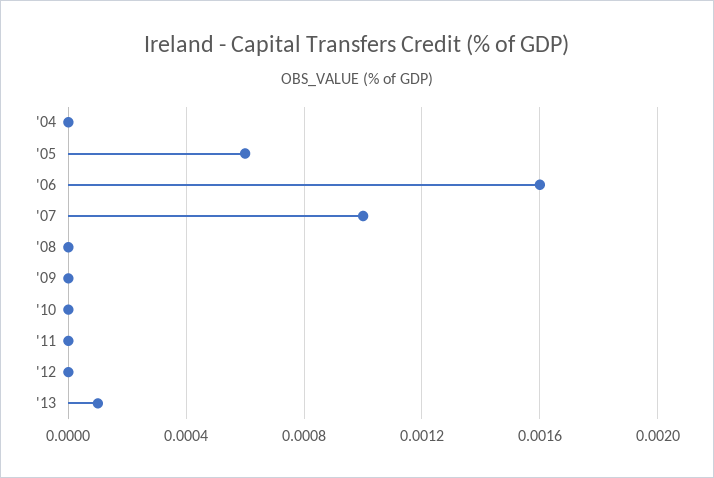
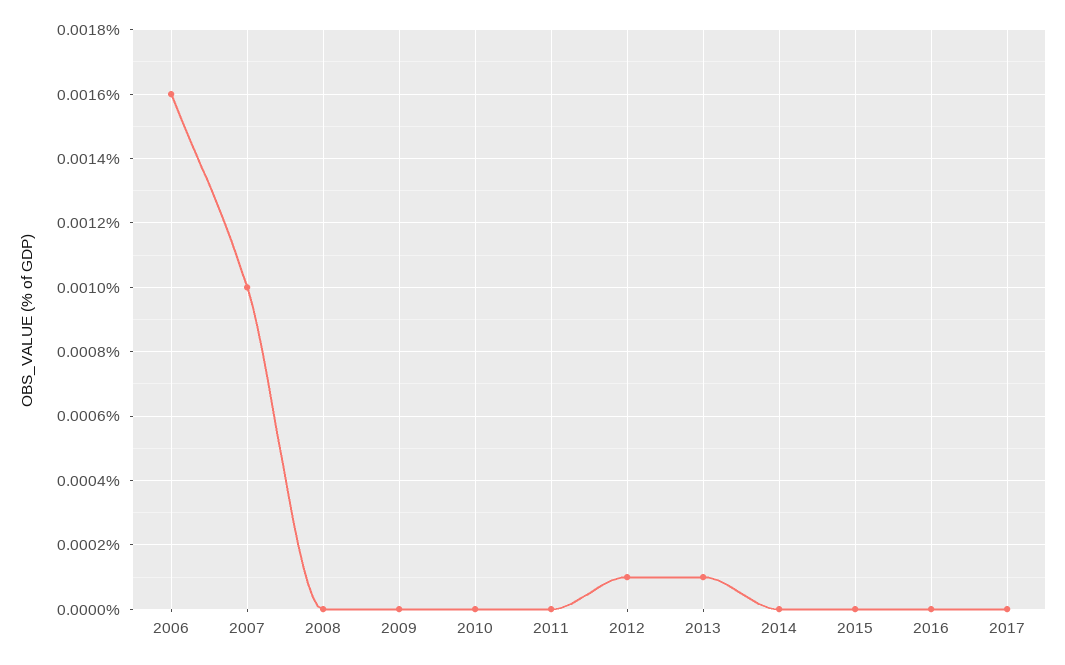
'04: 0 -> none
'05: 0.0006 -> none
'12: 0 -> 0.0001
2014: none -> 0
2015: none -> 0
2016: none -> 0
2017: none -> 0

